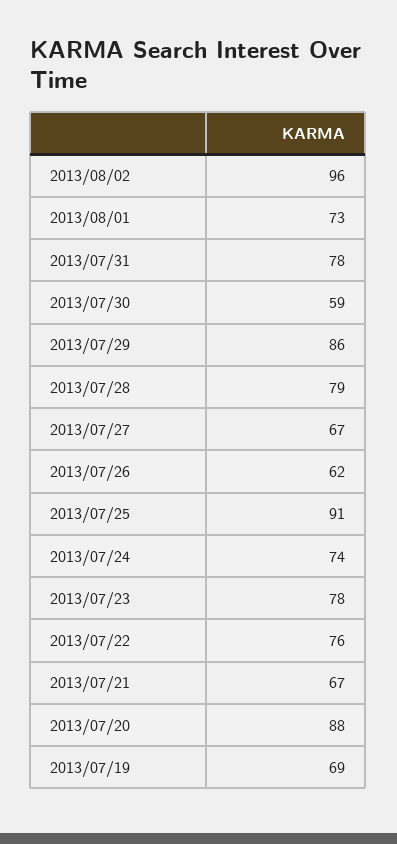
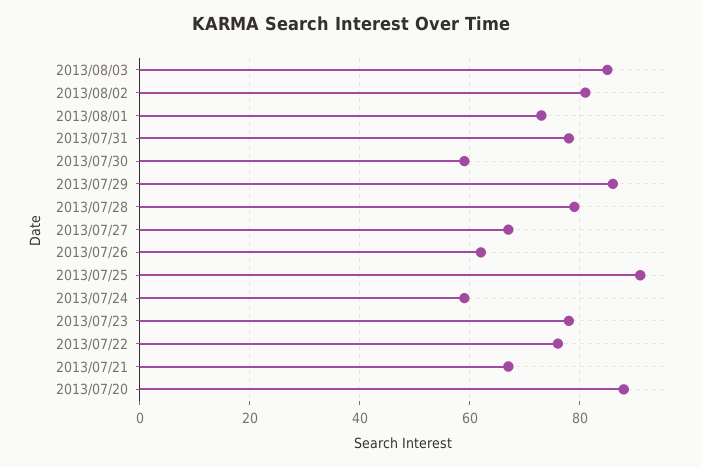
2013/08/02: 96 -> 80
2013/07/24: 74 -> 60
2013/07/19: 69 -> none
2013/08/03: none -> 85

